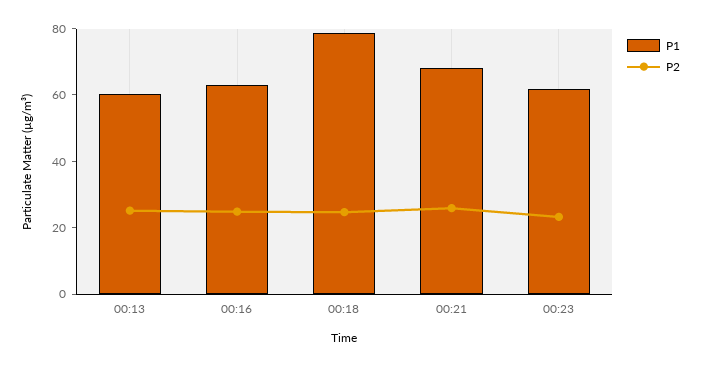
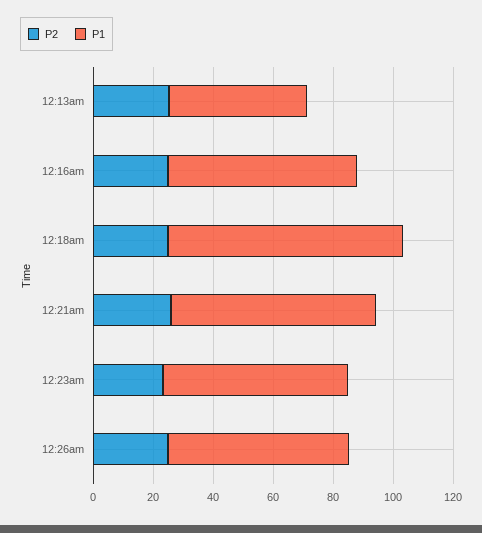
P1, 00:13: 60 -> 45
P2, 12:26am: none -> 25
P1, 12:26am: none -> 60

